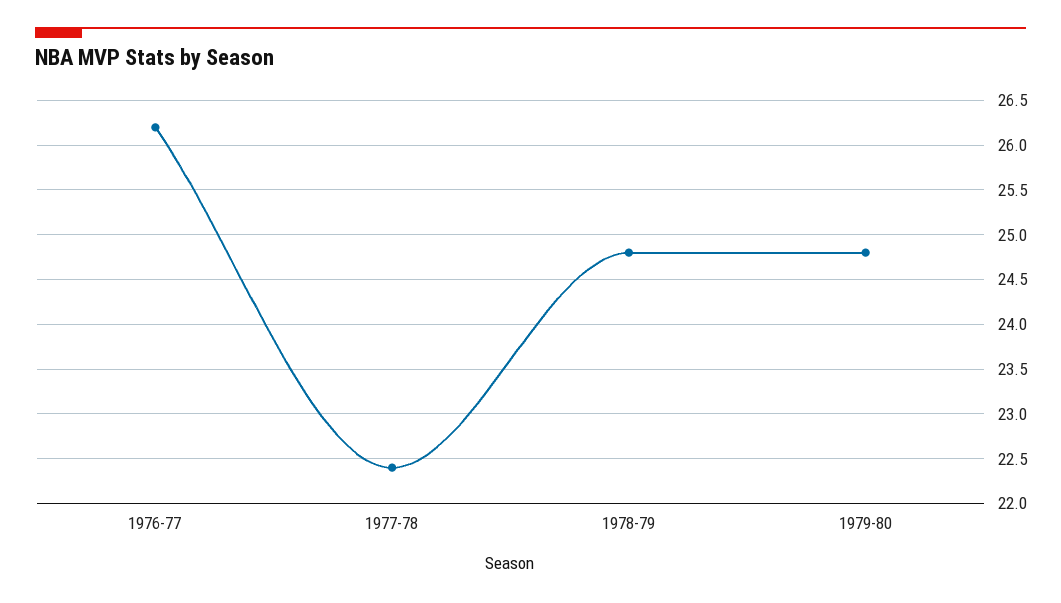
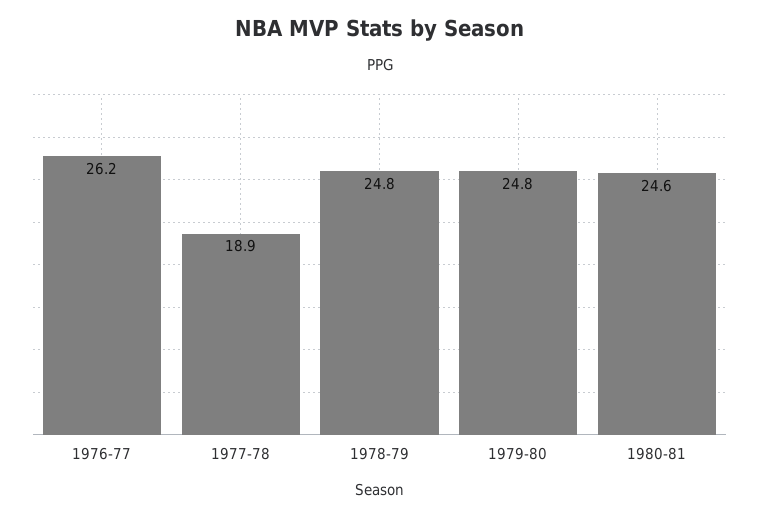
1977-78: 22.4 -> 18.9
1980-81: none -> 24.6

